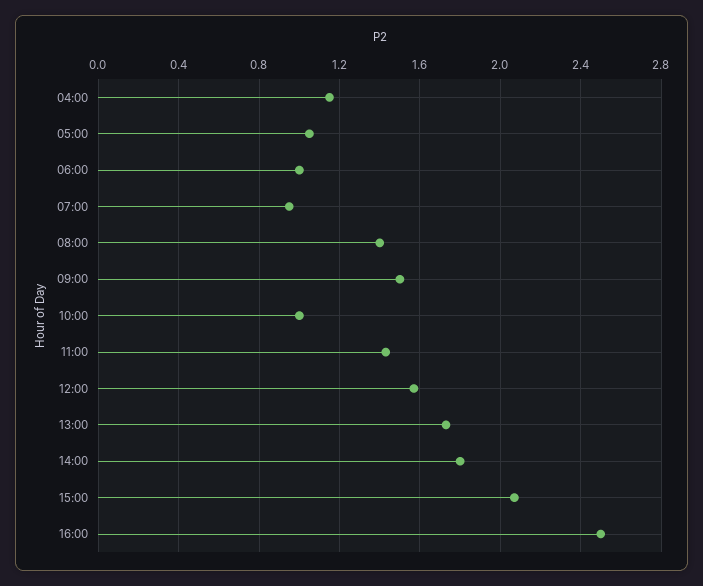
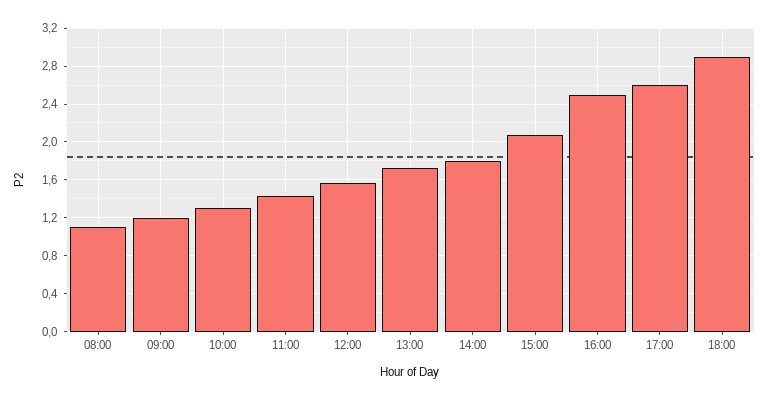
04:00: 1.15 -> none
05:00: 1.05 -> none
06:00: 1 -> none
07:00: 0.95 -> none
08:00: 1.4 -> 1.1
09:00: 1.5 -> 1.2
10:00: 1 -> 1.3
17:00: none -> 2.6
18:00: none -> 2.9

